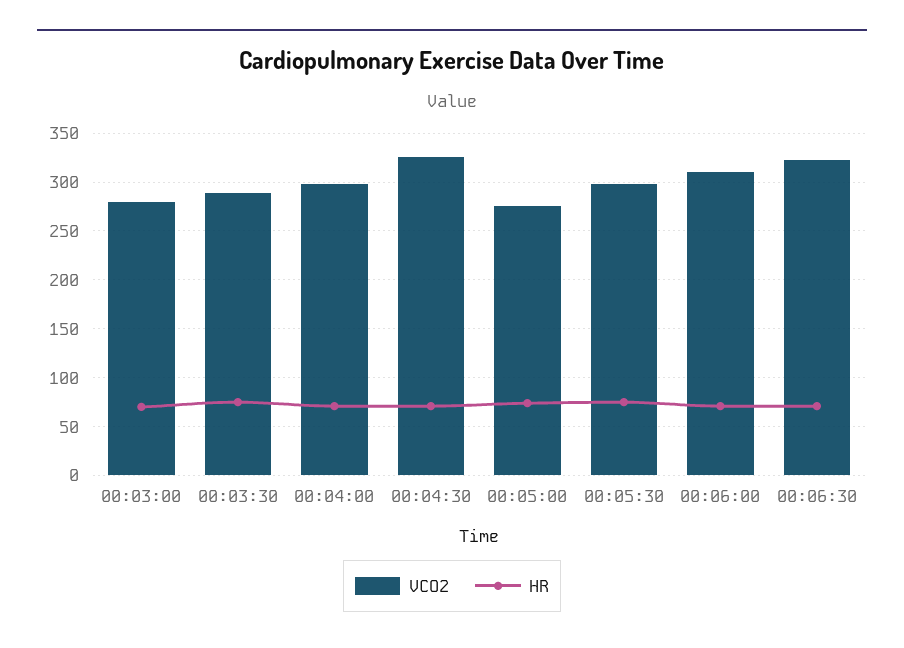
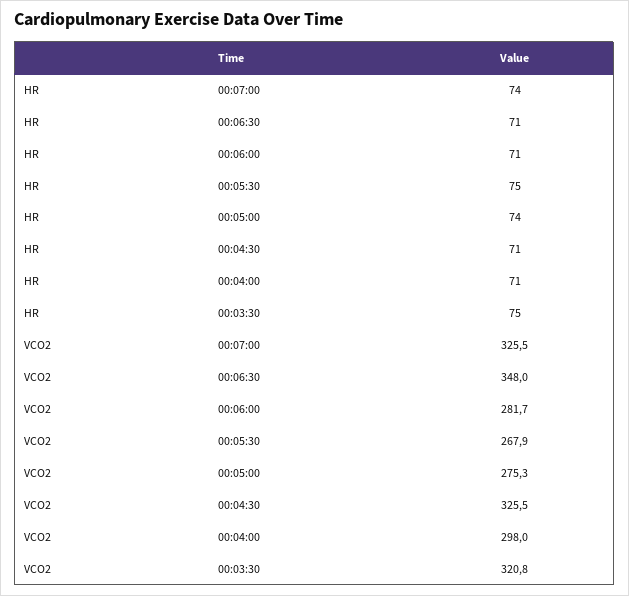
VCO2, 00:03:00: 280 -> none
HR, 00:03:00: 70 -> none
VCO2, 00:03:30: 290 -> 320.8
VCO2, 00:05:30: 300 -> 267.9
VCO2, 00:06:00: 310 -> 281.7
VCO2, 00:06:30: 320 -> 348
HR, 00:07:00: none -> 74
VCO2, 00:07:00: none -> 325.5

